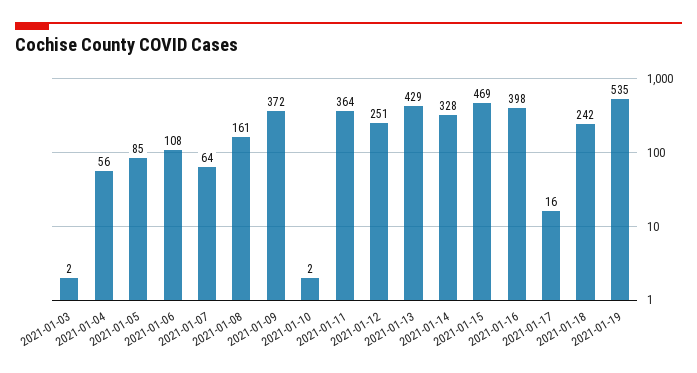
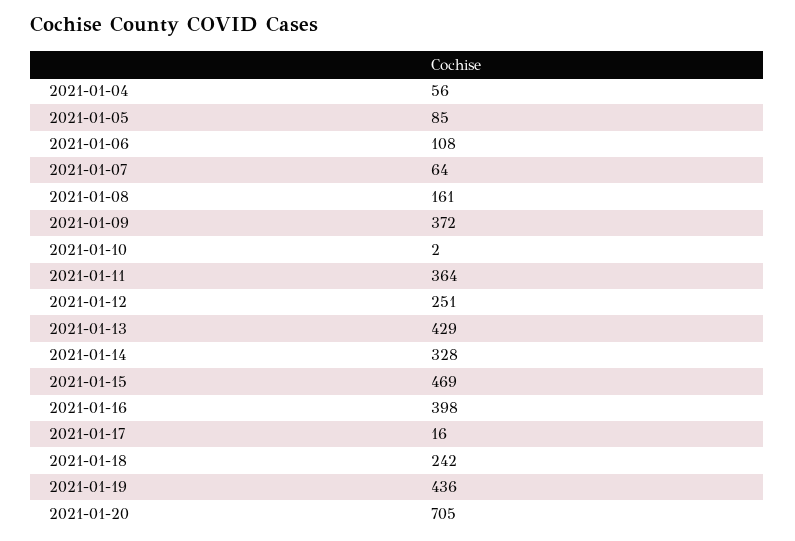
2021-01-03: 2 -> none
2021-01-19: 535 -> 436
2021-01-20: none -> 705

